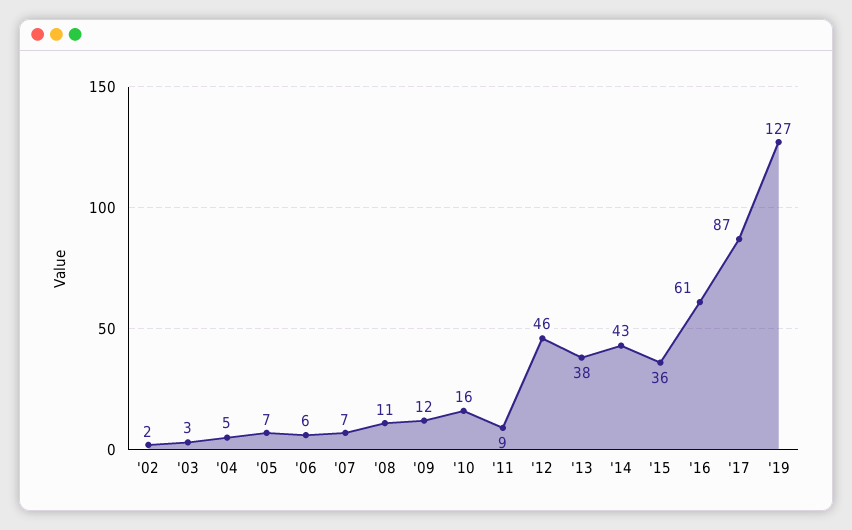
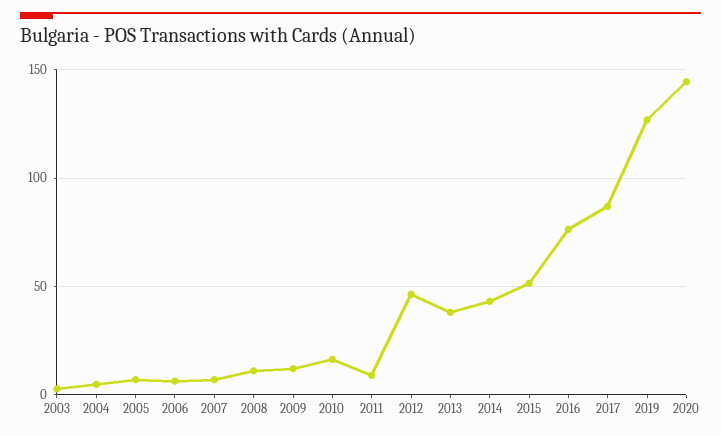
'02: 2 -> none
'15: 36 -> 50
'16: 61 -> 75
2020: none -> 145

